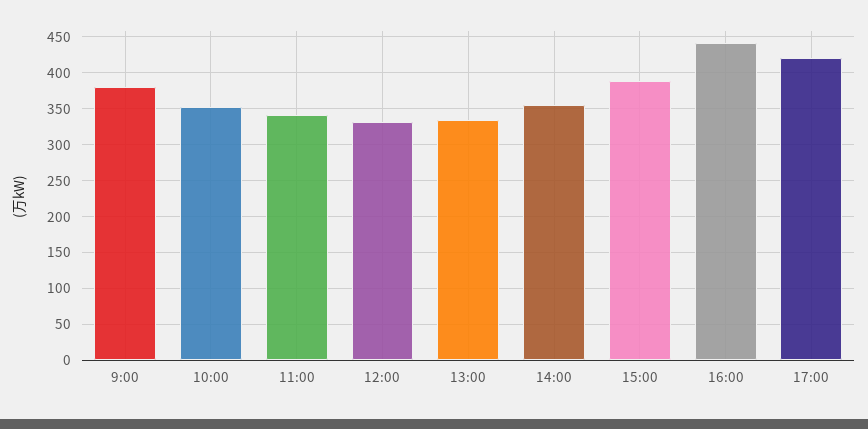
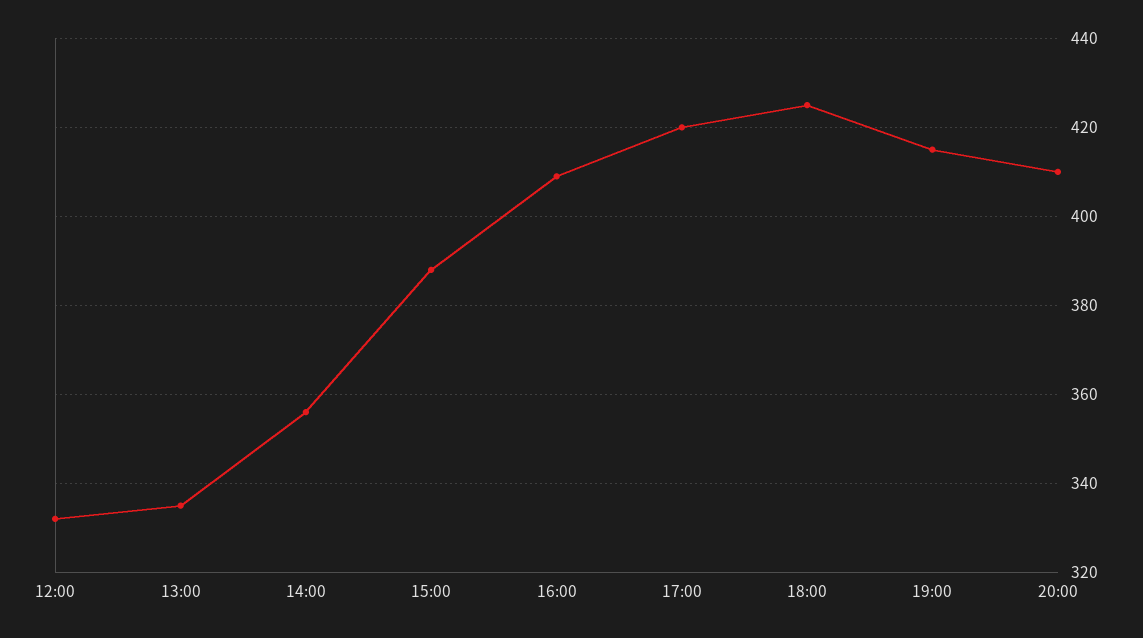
9:00: 380 -> none
10:00: 350 -> none
11:00: 340 -> none
16:00: 440 -> 410
18:00: none -> 425
19:00: none -> 415
20:00: none -> 410

